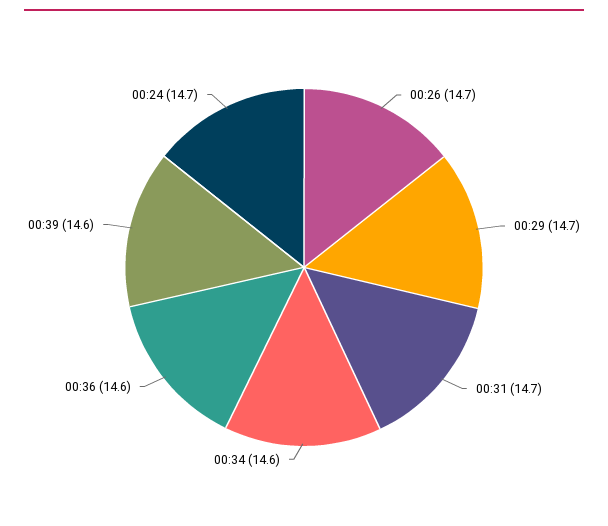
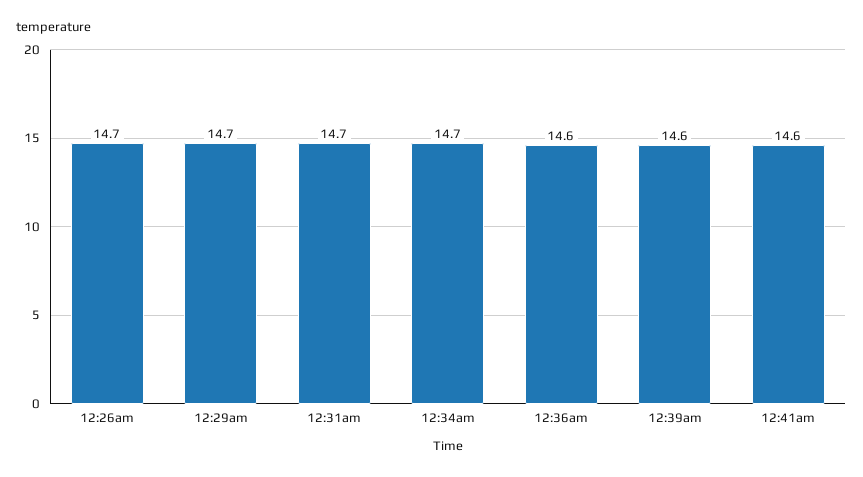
00:34: 14.6 -> 14.7
00:24: 14.7 -> none
12:41am: none -> 14.6

